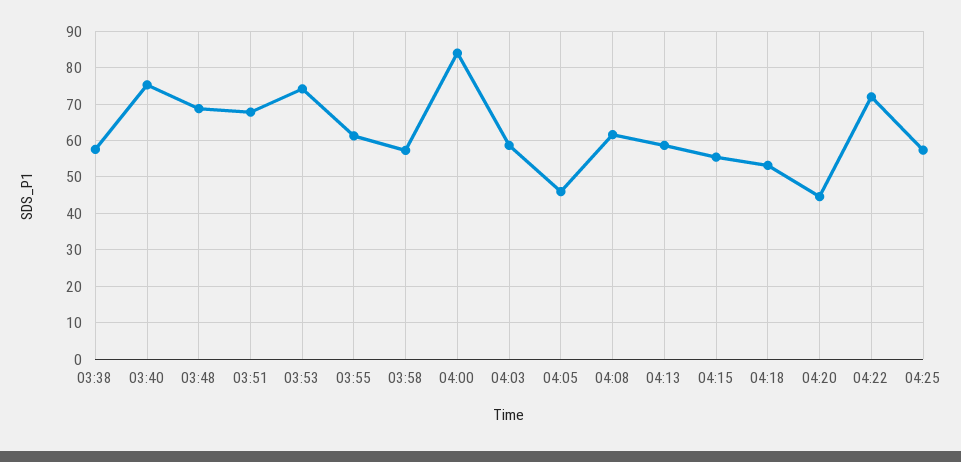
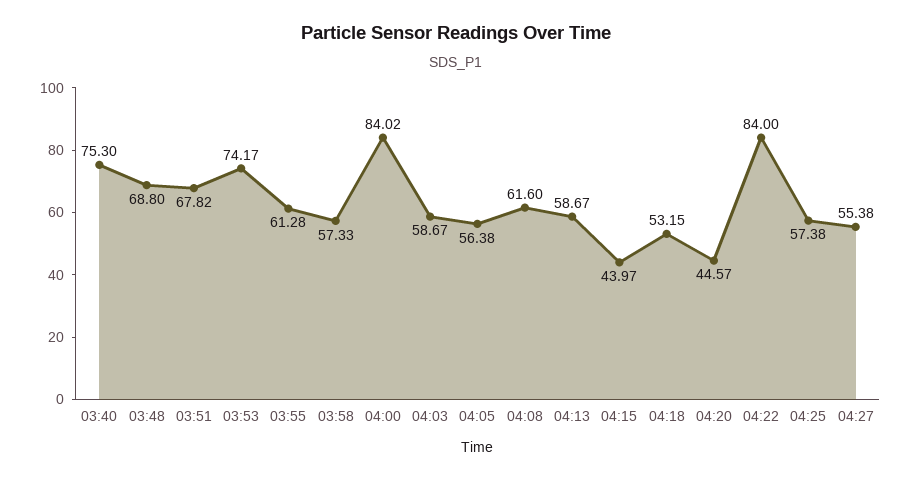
03:38: 58 -> none
04:05: 46 -> 56.38
04:15: 56 -> 43.97
04:22: 72 -> 84
04:27: none -> 55.38

